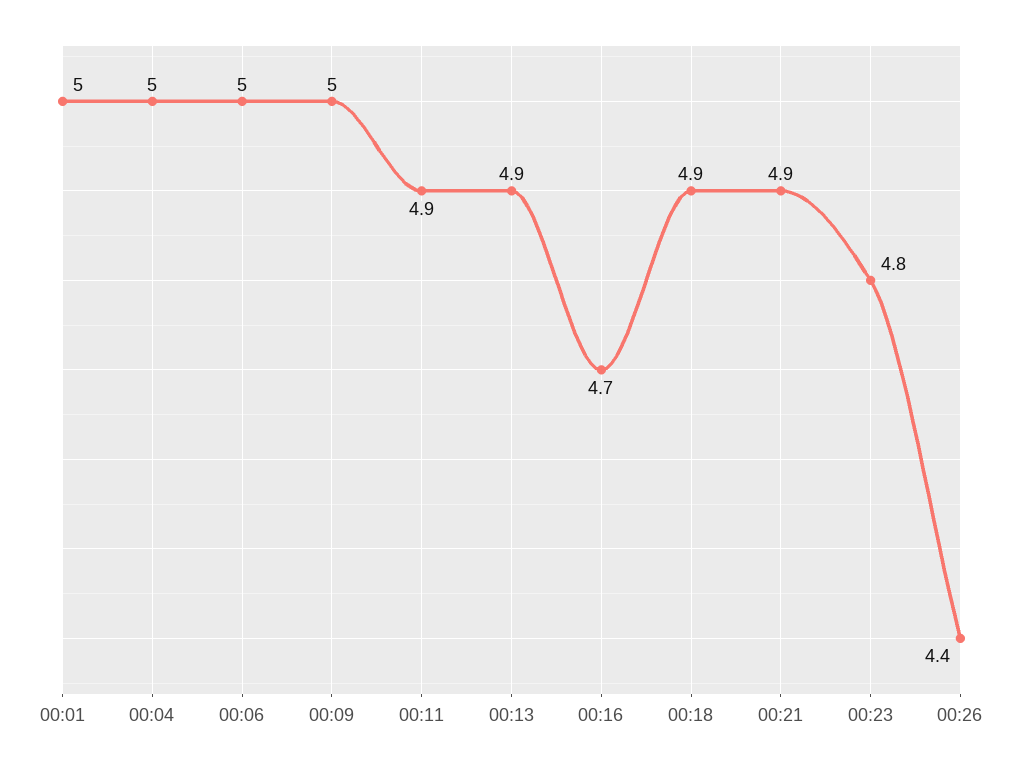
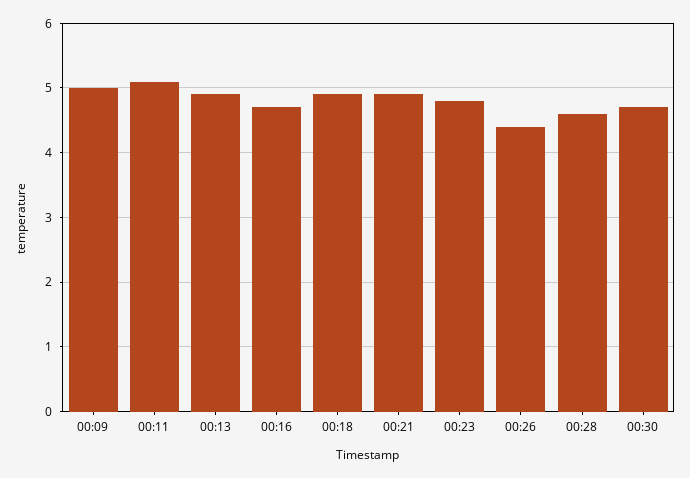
00:01: 5 -> none
00:04: 5 -> none
00:06: 5 -> none
00:11: 4.9 -> 5.1
00:28: none -> 4.6
00:30: none -> 4.7

